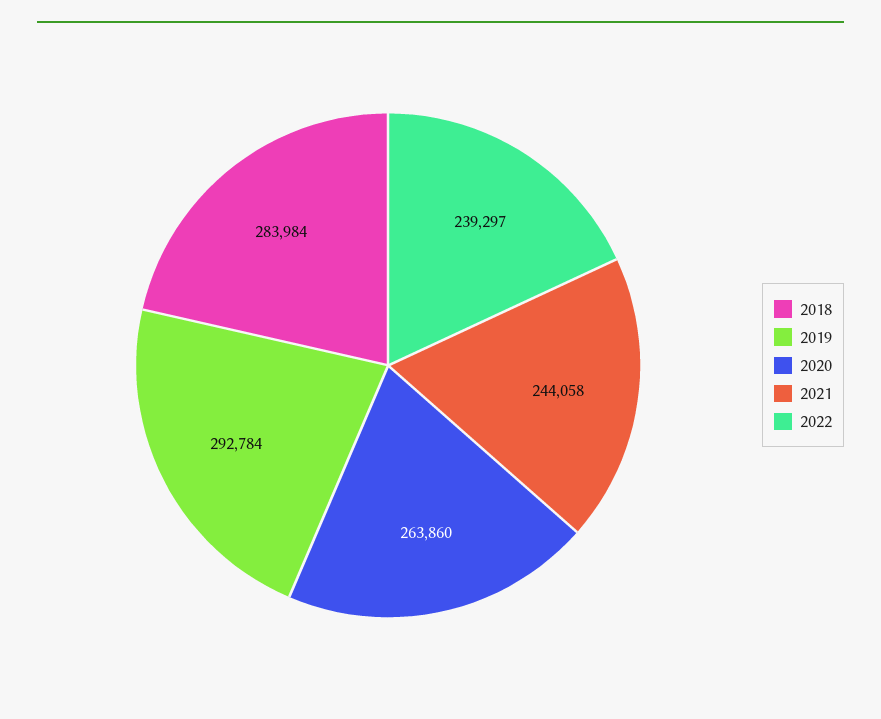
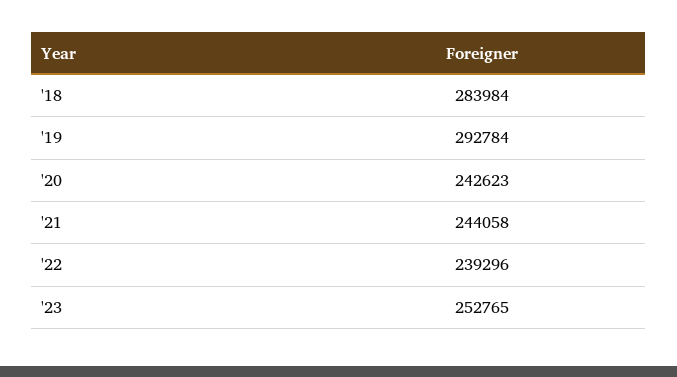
2020: 263860 -> 242623
2022: 239297 -> 239296
'23: none -> 252765

